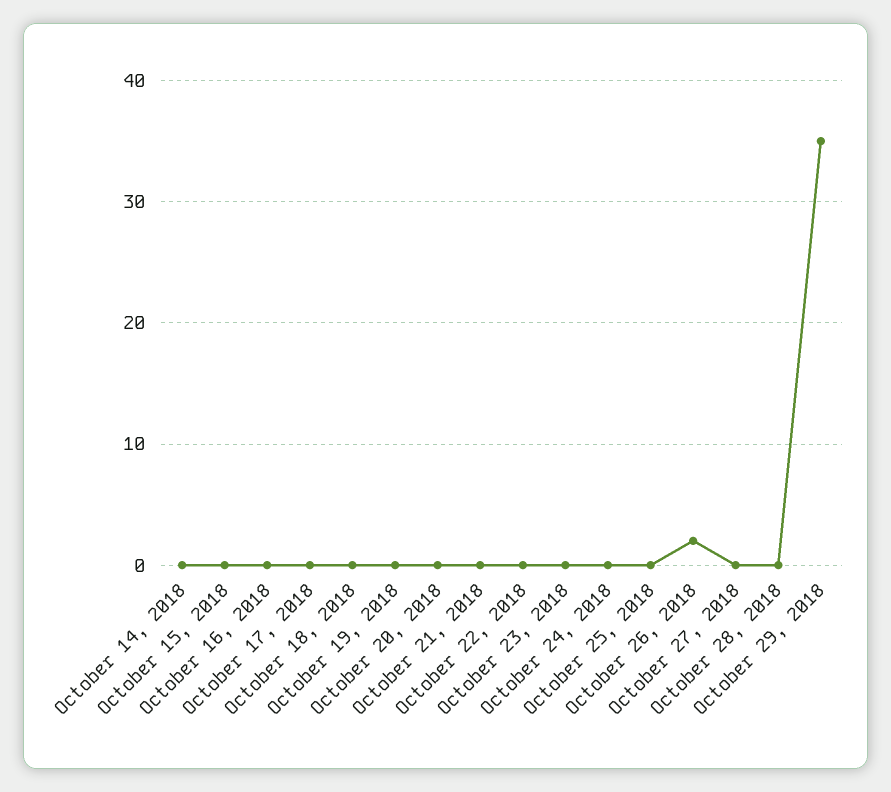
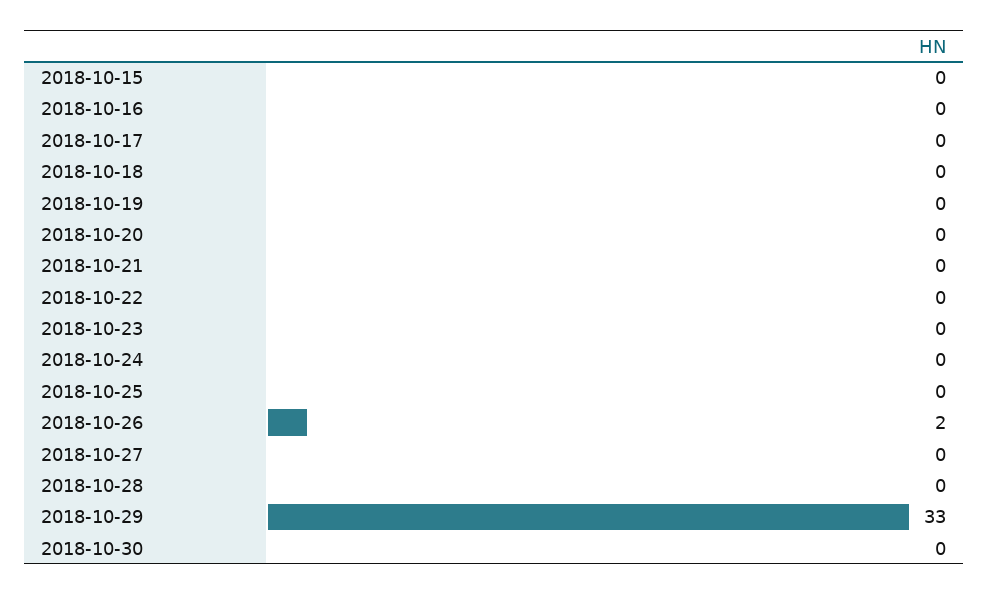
October 14, 2018: 0 -> none
October 29, 2018: 35 -> 33
2018-10-30: none -> 0

